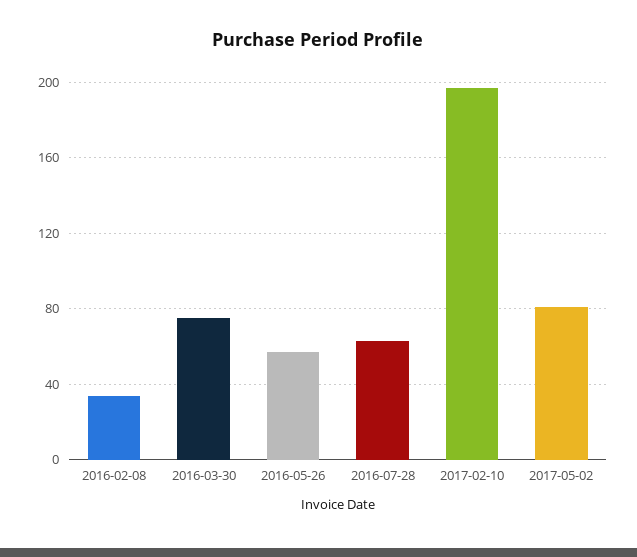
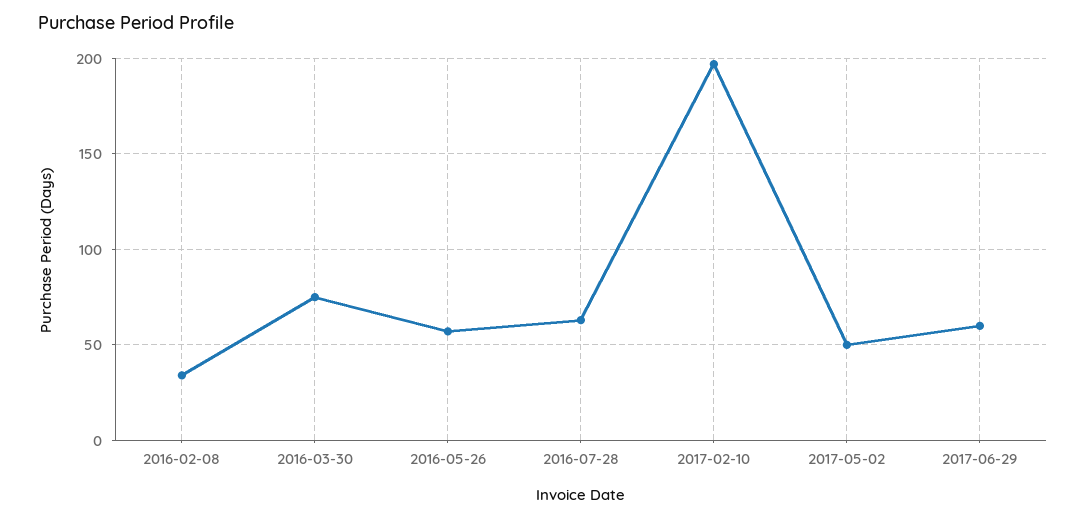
2017-05-02: 80 -> 50
2017-06-29: none -> 60

